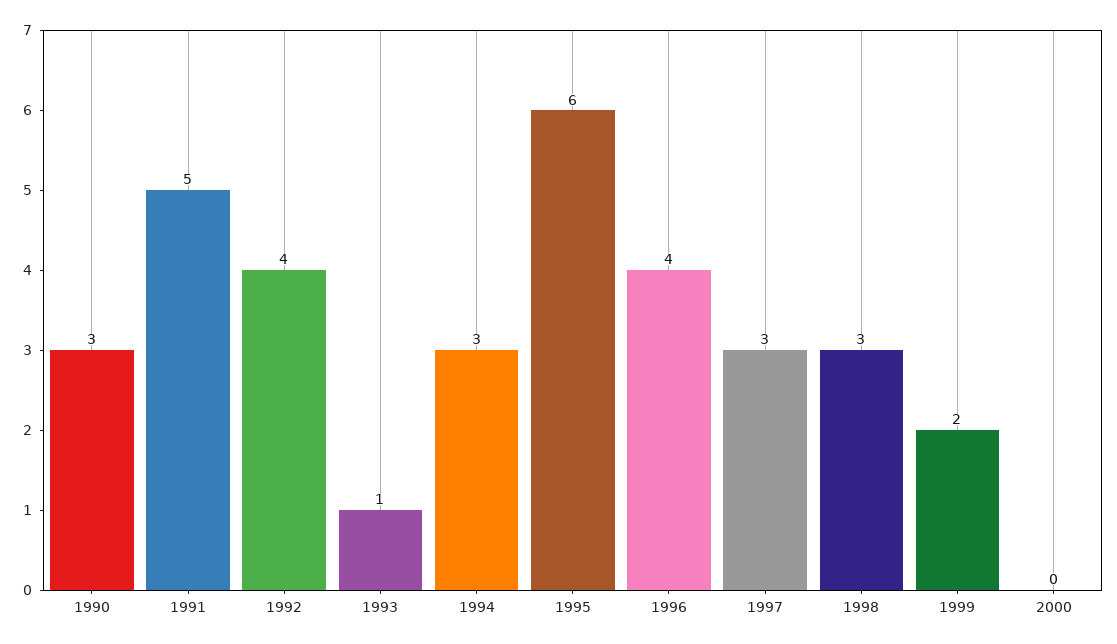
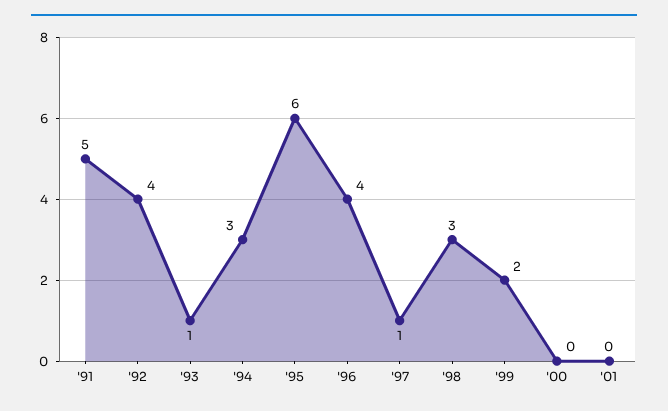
1990: 3 -> none
1997: 3 -> 1
'01: none -> 0

